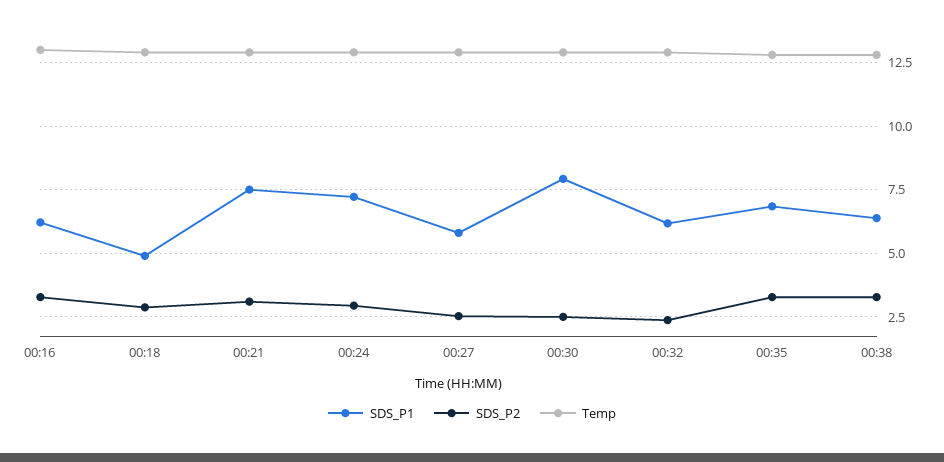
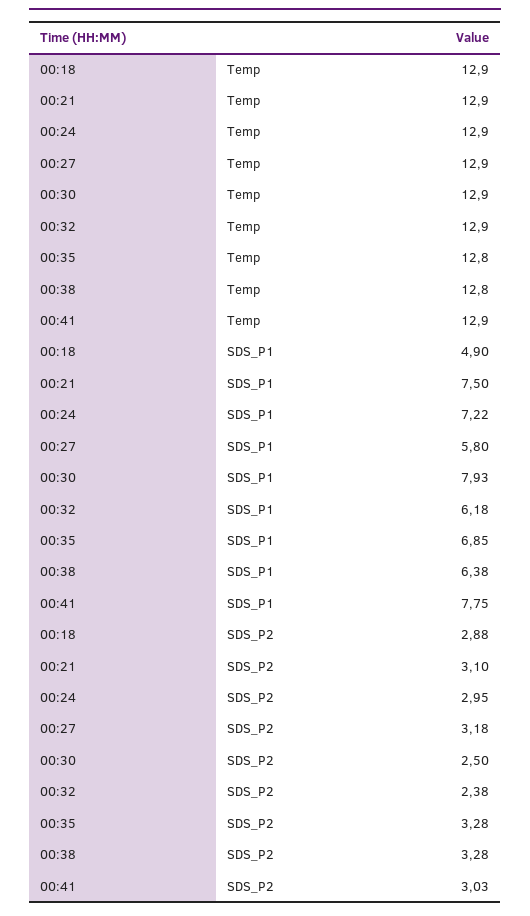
SDS_P1, 00:16: 6.25 -> none
SDS_P2, 00:16: 3.25 -> none
Temp, 00:16: 13 -> none
SDS_P2, 00:27: 2.5 -> 3.18
Temp, 00:41: none -> 12.9
SDS_P1, 00:41: none -> 7.75
SDS_P2, 00:41: none -> 3.03

